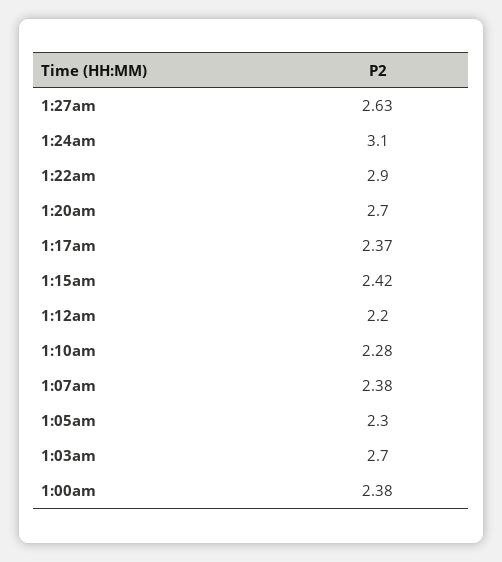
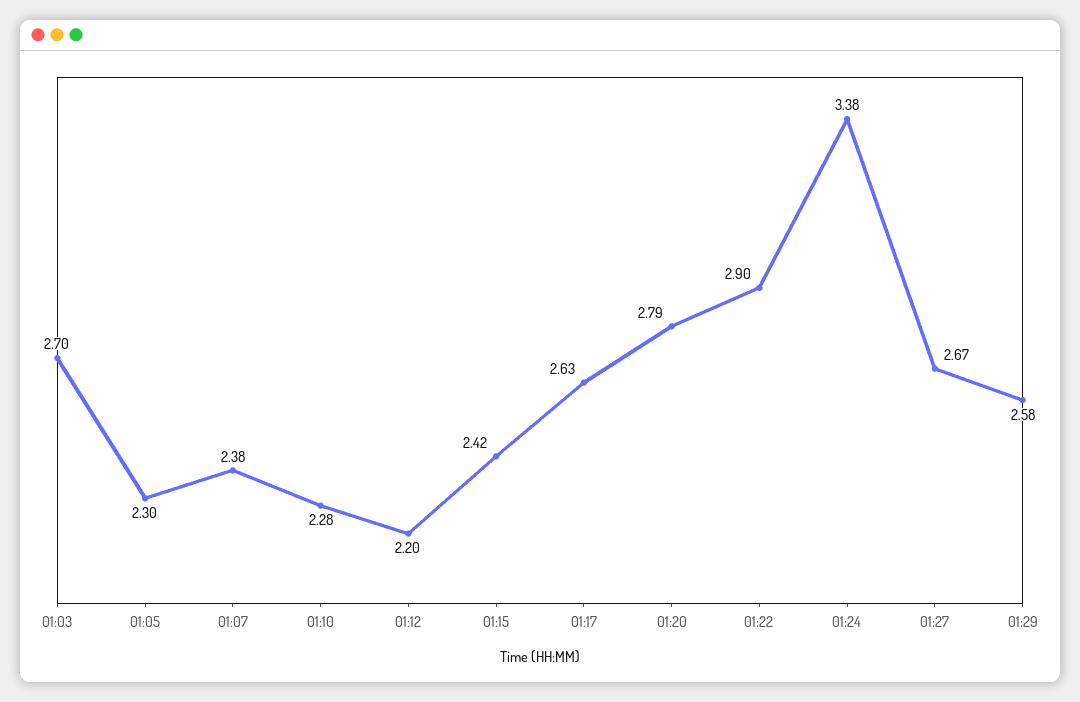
1:27am: 2.63 -> 2.67
1:24am: 3.1 -> 3.38
1:20am: 2.7 -> 2.79
1:17am: 2.37 -> 2.63
1:00am: 2.38 -> none
01:29: none -> 2.58

